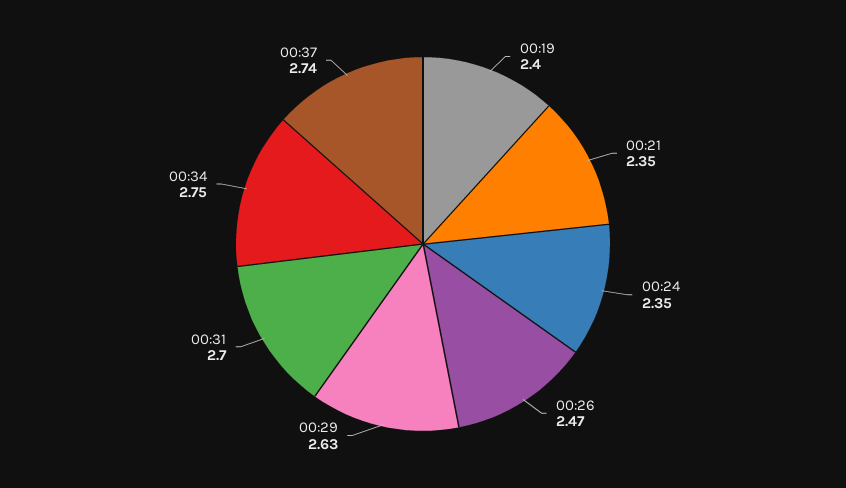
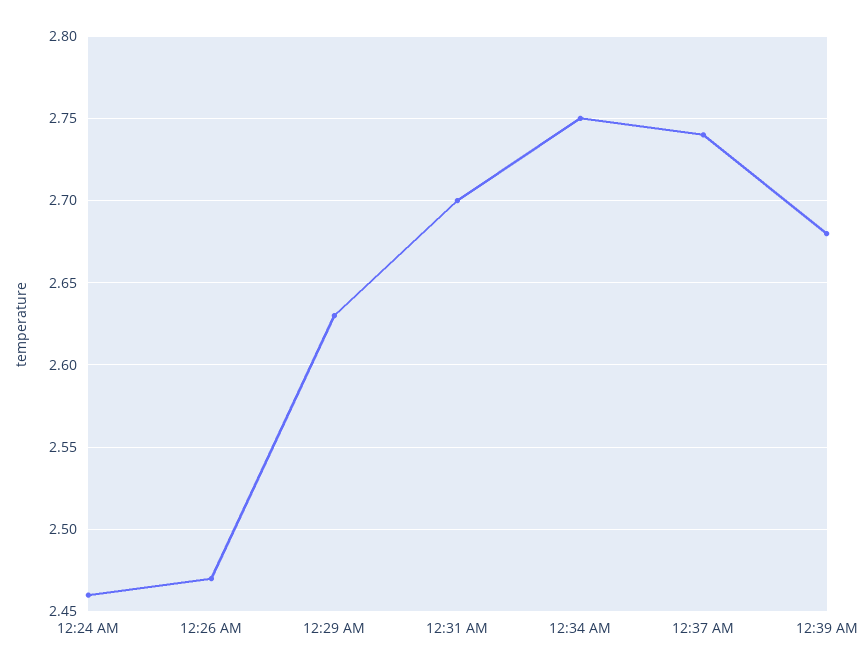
00:19: 2.4 -> none
00:21: 2.35 -> none
00:24: 2.35 -> 2.46
12:39 AM: none -> 2.68

